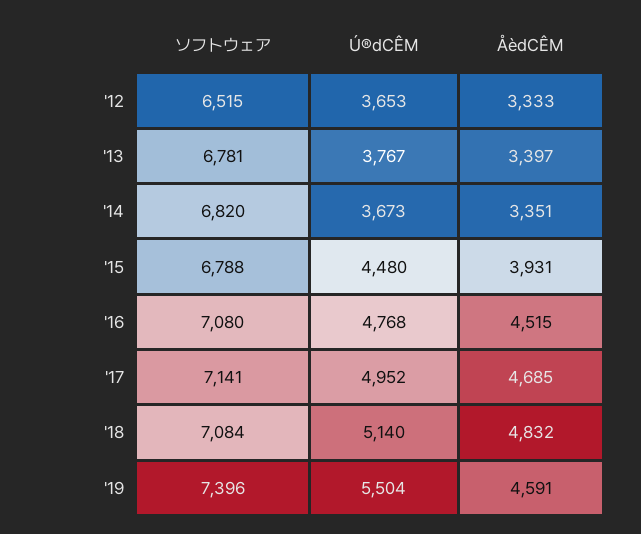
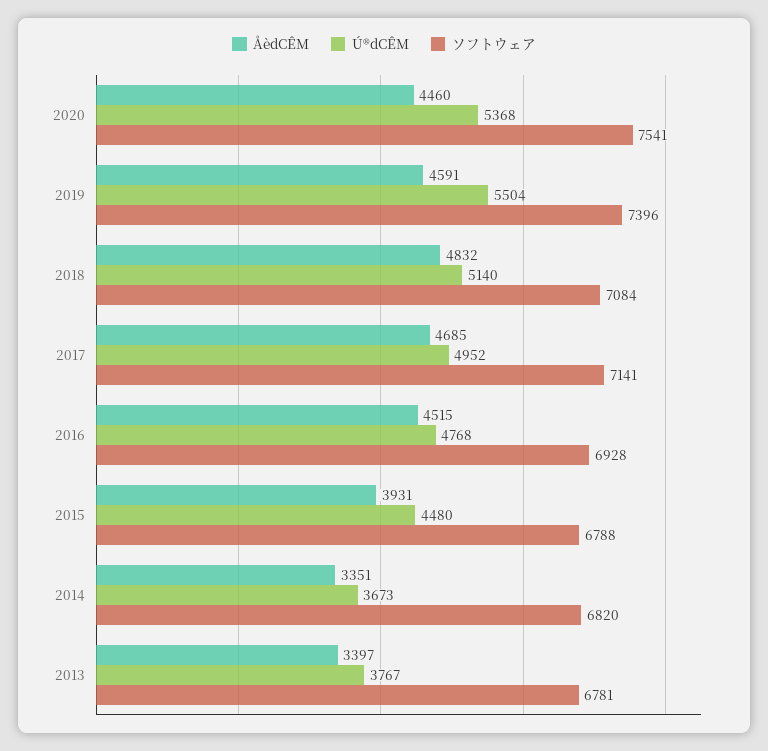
ソフトウェア, '12: 6515 -> none
Ú®dCÊM, '12: 3653 -> none
ÅèdCÊM, '12: 3333 -> none
ソフトウェア, '16: 7080 -> 6928
ÅèdCÊM, 2020: none -> 4460
Ú®dCÊM, 2020: none -> 5368
ソフトウェア, 2020: none -> 7541

